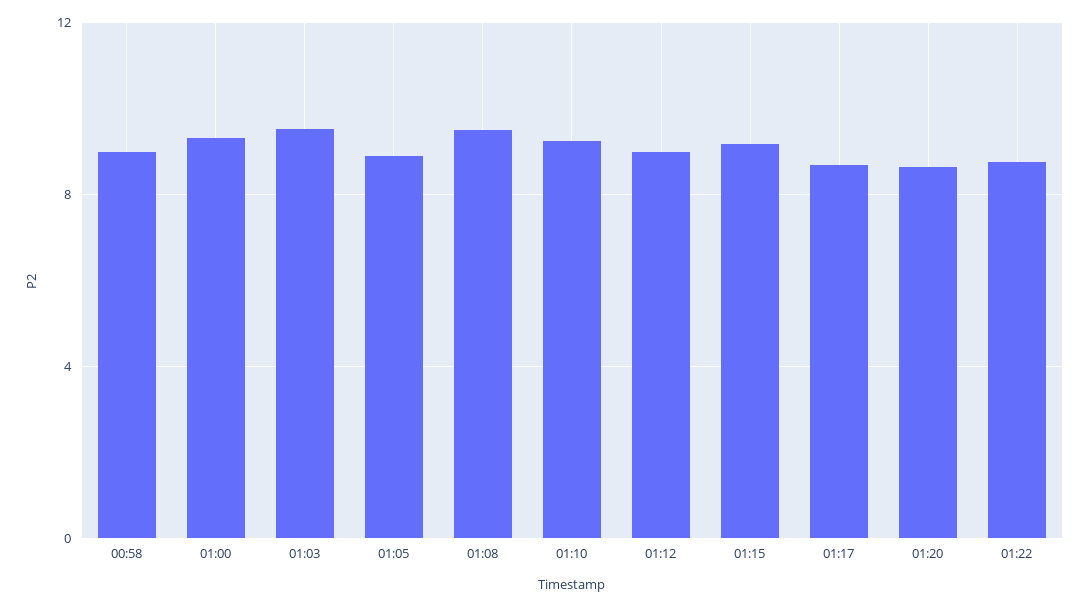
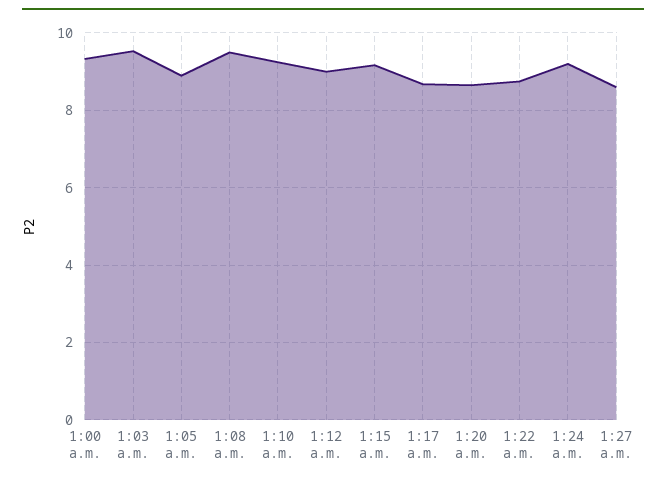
00:58: 9 -> none
1:24 a.m.: none -> 9.2
1:27 a.m.: none -> 8.6

